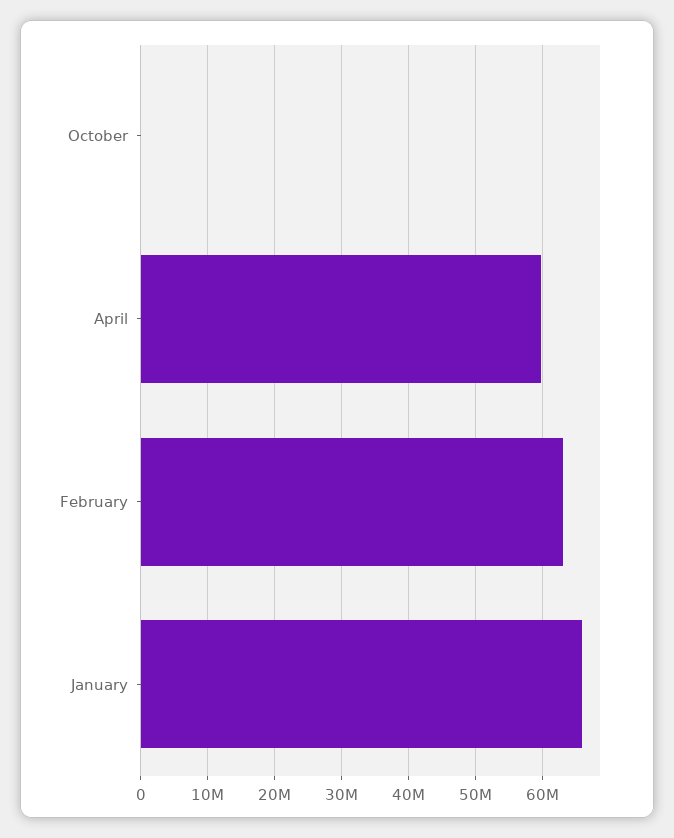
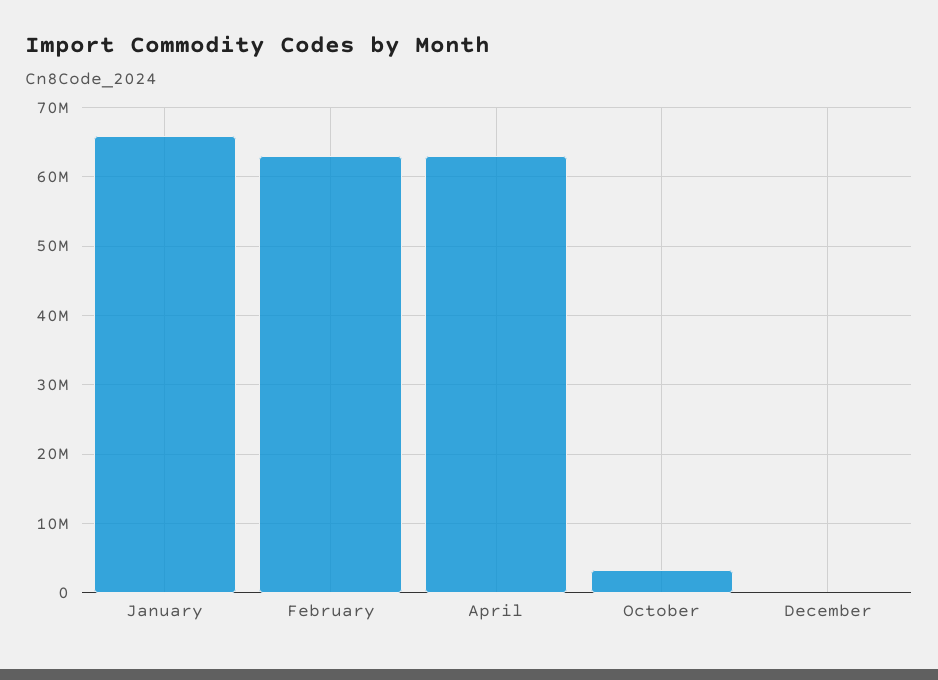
October: 0 -> 3000000
April: 60000000 -> 63000000
December: none -> 0

